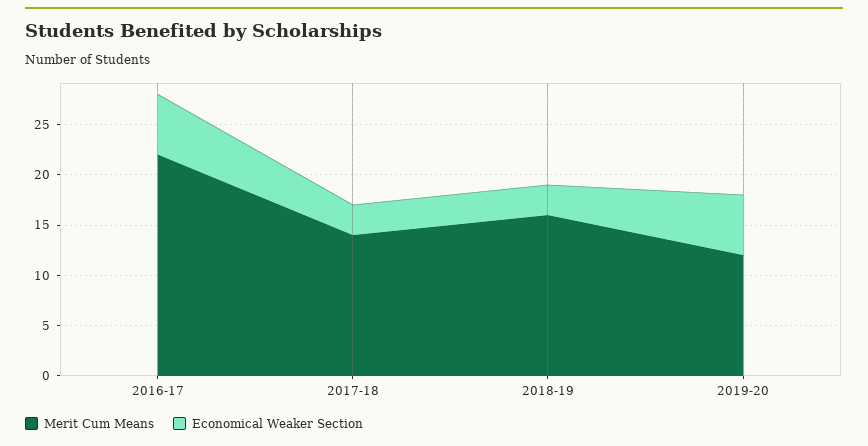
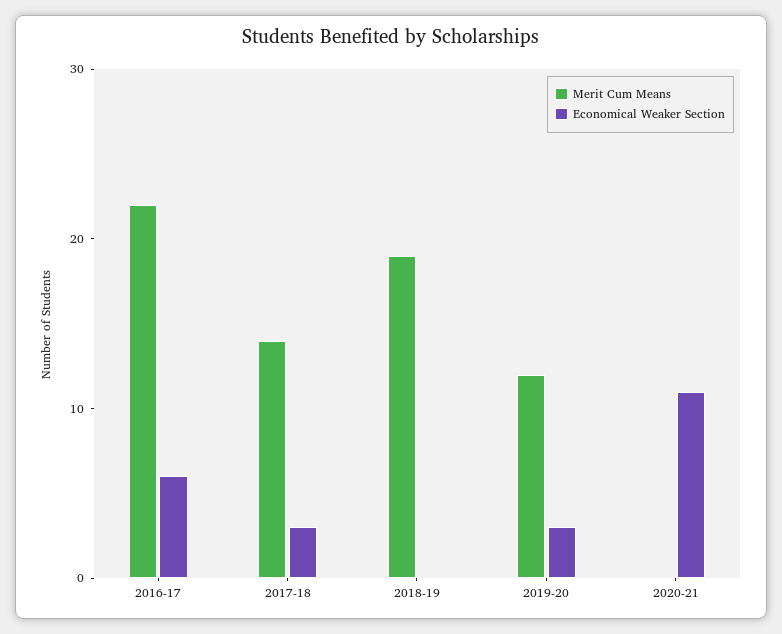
Merit Cum Means, 2018-19: 16 -> 19
Economical Weaker Section, 2018-19: 3 -> 0
Economical Weaker Section, 2019-20: 6 -> 3
Merit Cum Means, 2020-21: none -> 0
Economical Weaker Section, 2020-21: none -> 11

